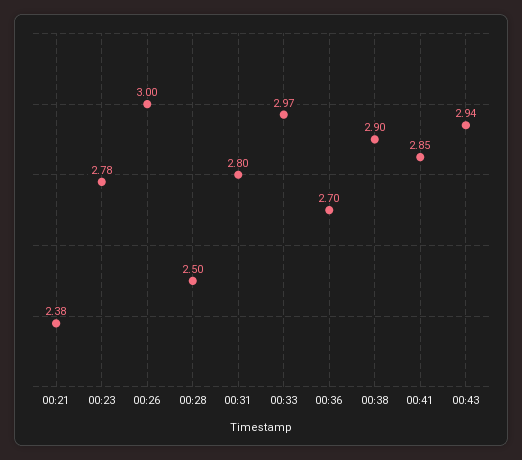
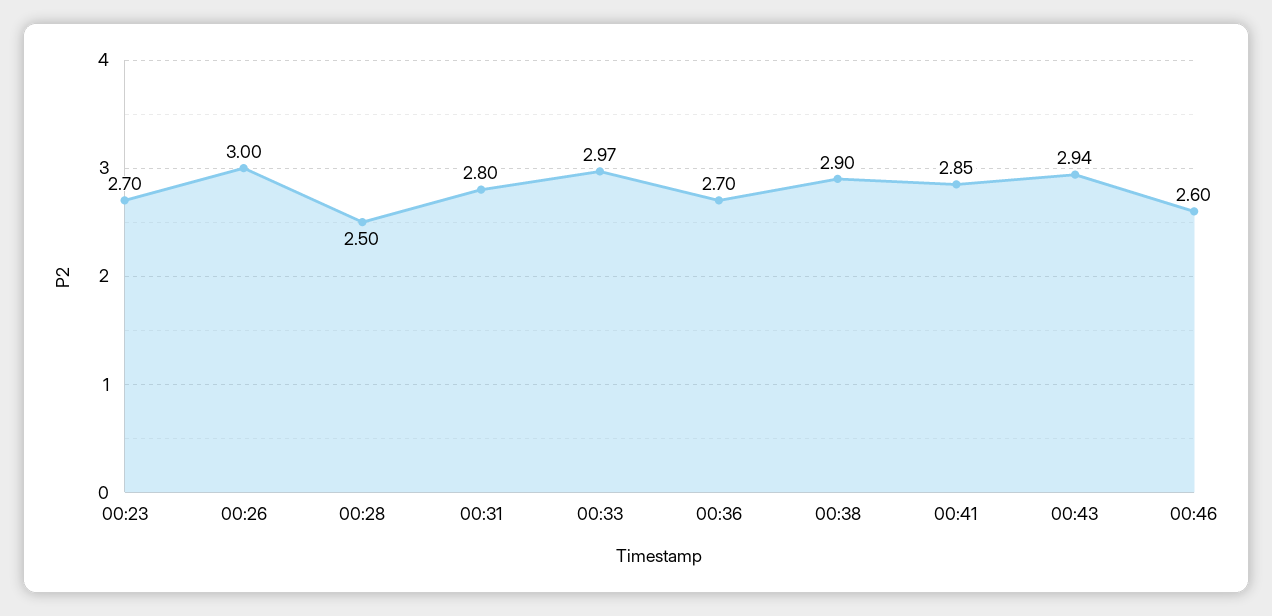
00:21: 2.38 -> none
00:23: 2.78 -> 2.7
00:46: none -> 2.6

